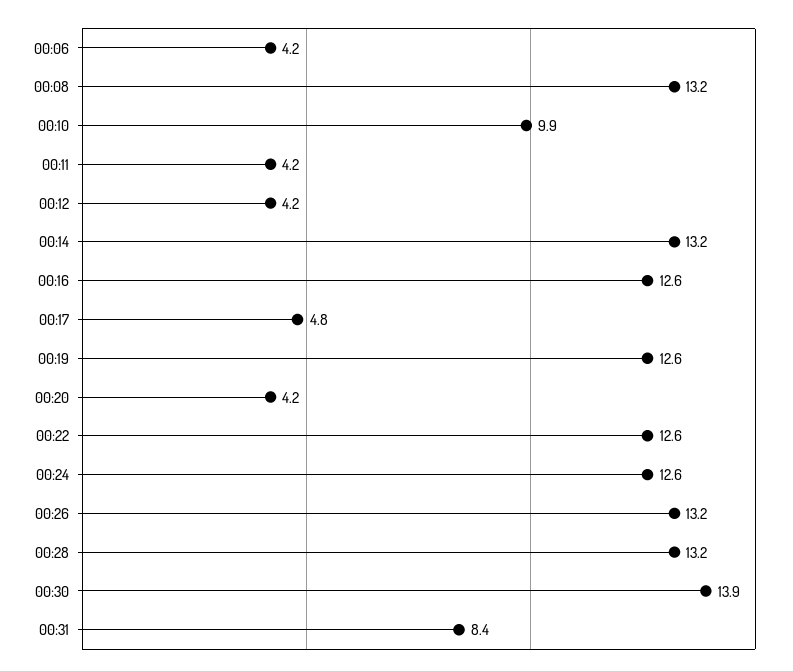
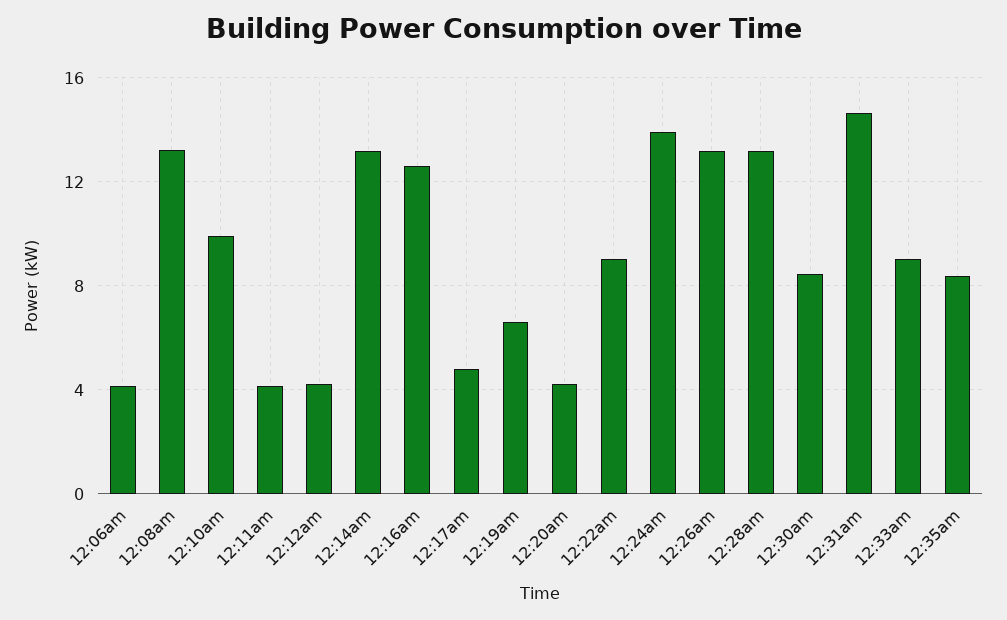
00:19: 12.6 -> 6.5
00:22: 12.6 -> 9
00:24: 12.6 -> 14
00:30: 13.9 -> 8.5
00:31: 8.4 -> 14.5
12:33am: none -> 9
12:35am: none -> 8.5

